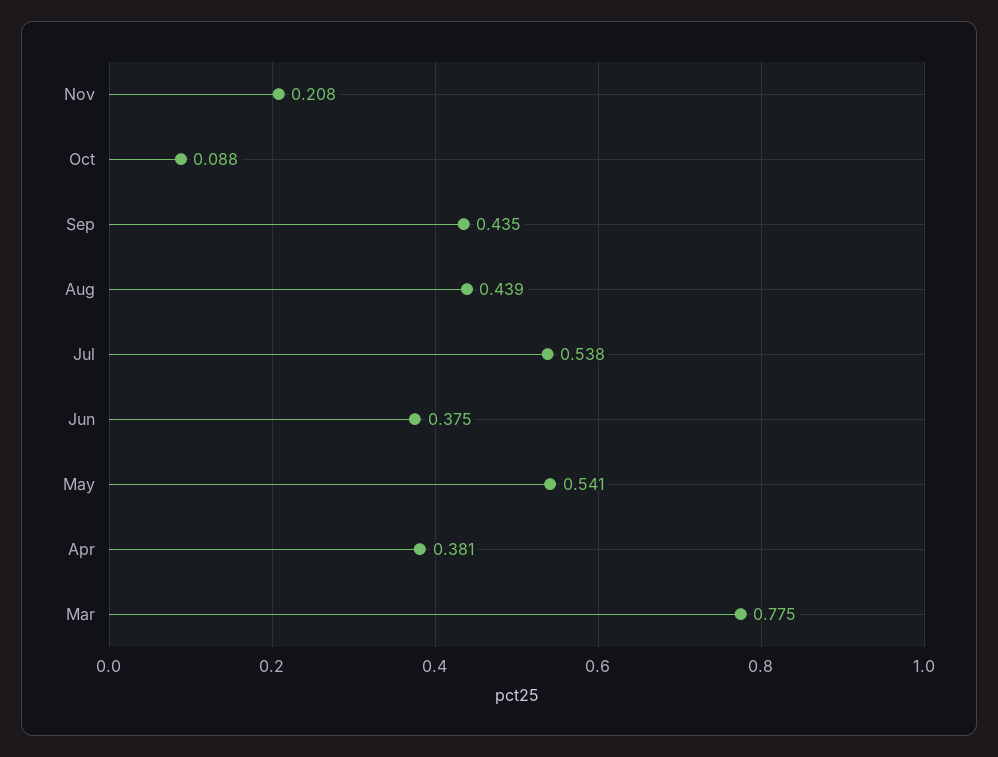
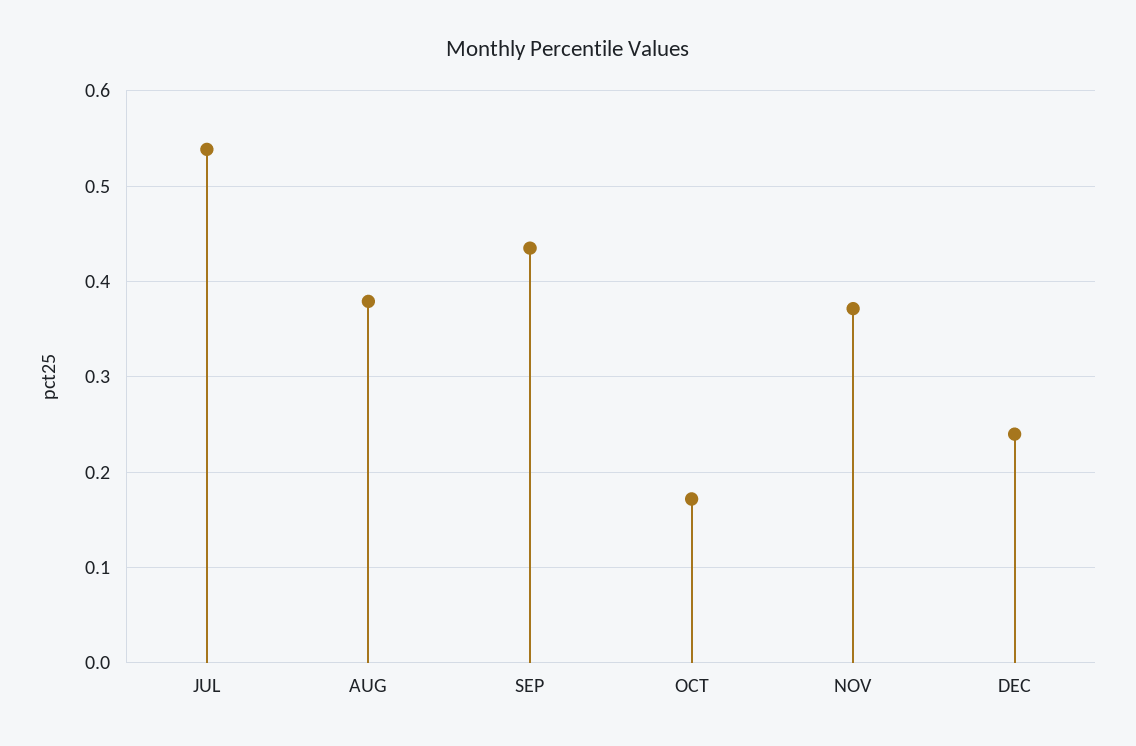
Nov: 0.208 -> 0.37
Oct: 0.088 -> 0.17
Aug: 0.439 -> 0.38
Jun: 0.375 -> none
May: 0.541 -> none
Apr: 0.381 -> none
Mar: 0.775 -> none
DEC: none -> 0.24

